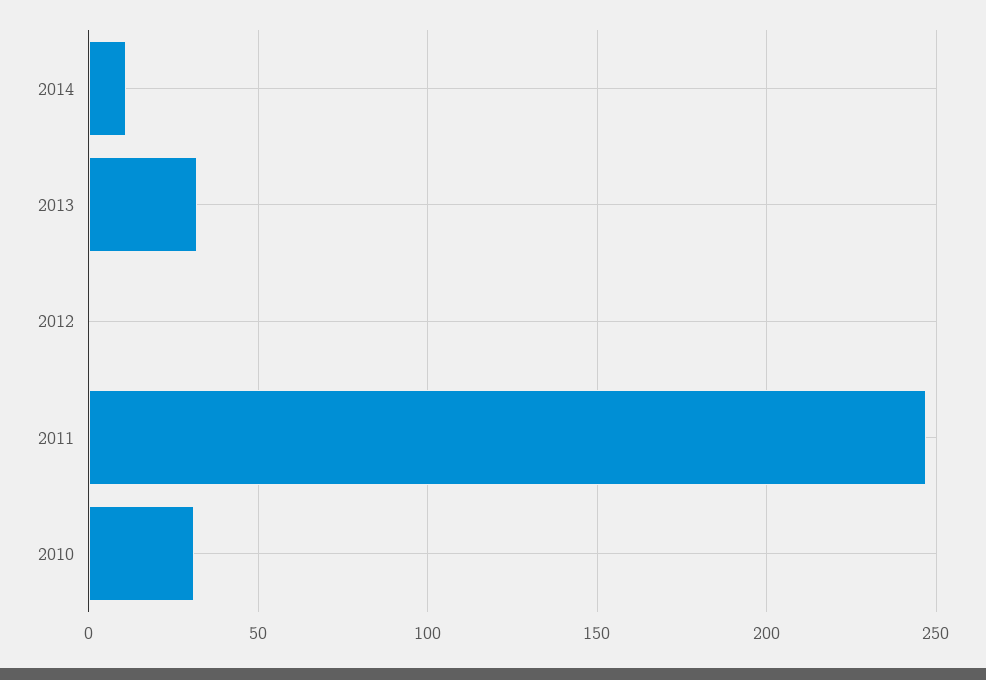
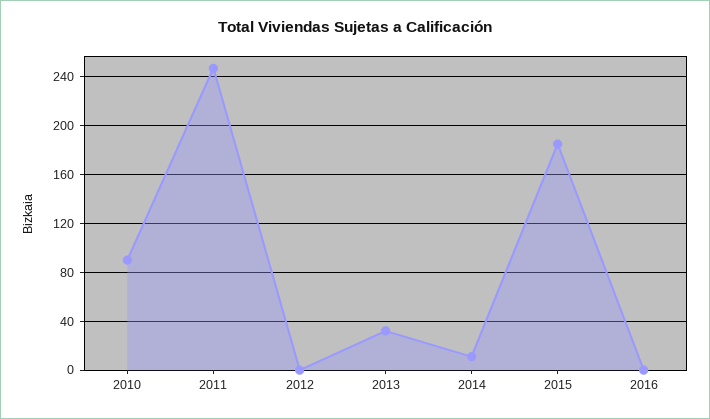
2010: 30 -> 90
2015: none -> 185
2016: none -> 0

